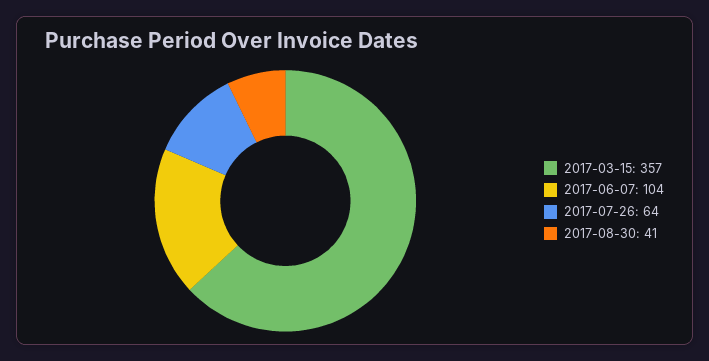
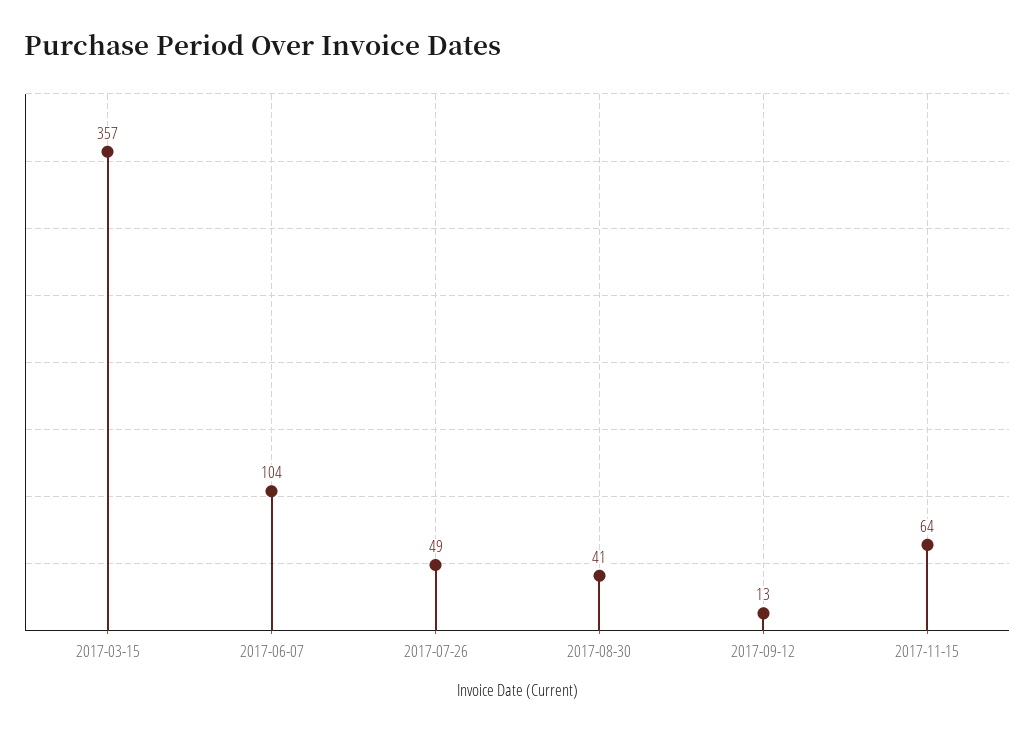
2017-07-26: 64 -> 49
2017-09-12: none -> 13
2017-11-15: none -> 64

